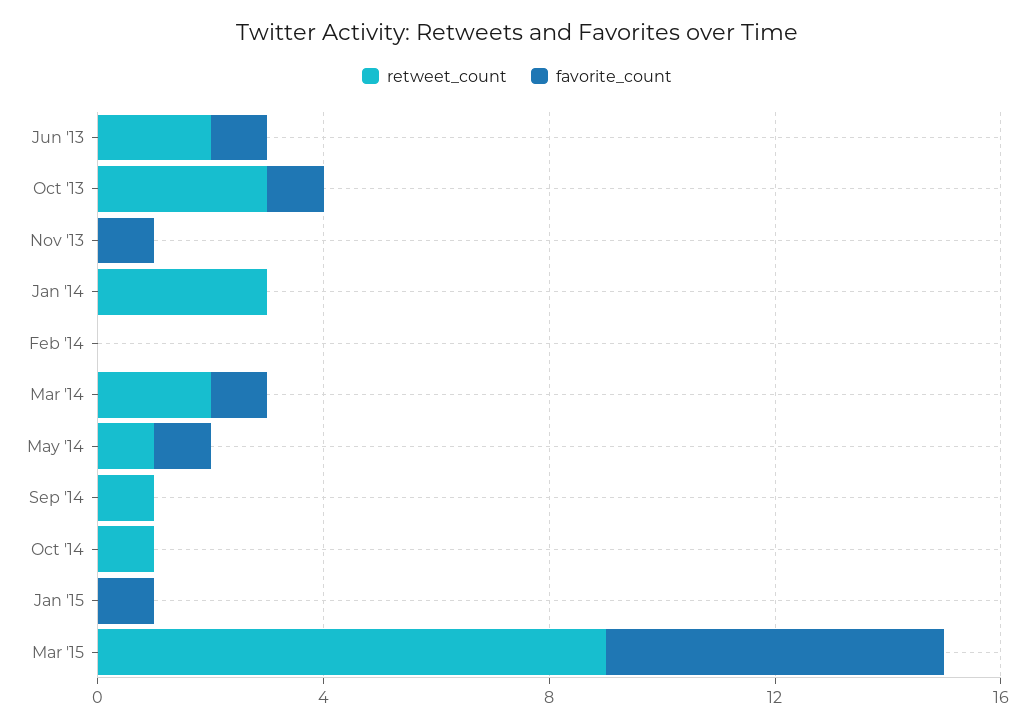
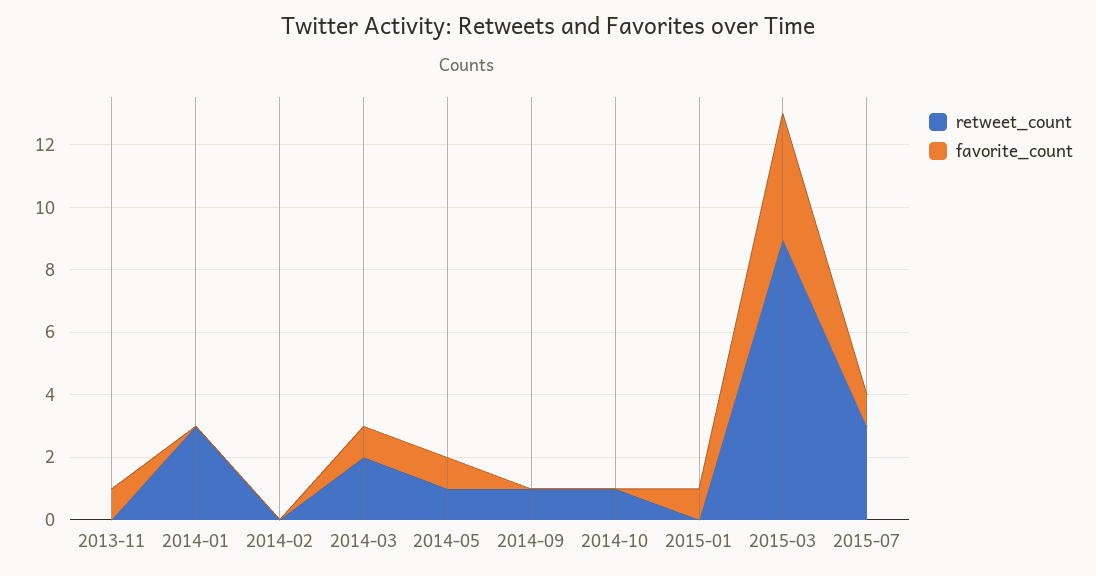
retweet_count, Jun '13: 2 -> none
favorite_count, Jun '13: 1 -> none
retweet_count, Oct '13: 3 -> none
favorite_count, Oct '13: 1 -> none
favorite_count, Mar '15: 6 -> 4
retweet_count, 2015-07: none -> 3
favorite_count, 2015-07: none -> 1

